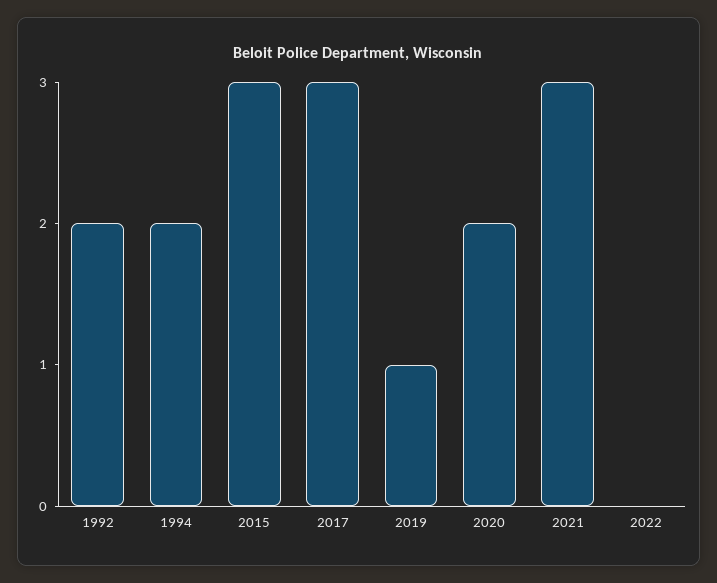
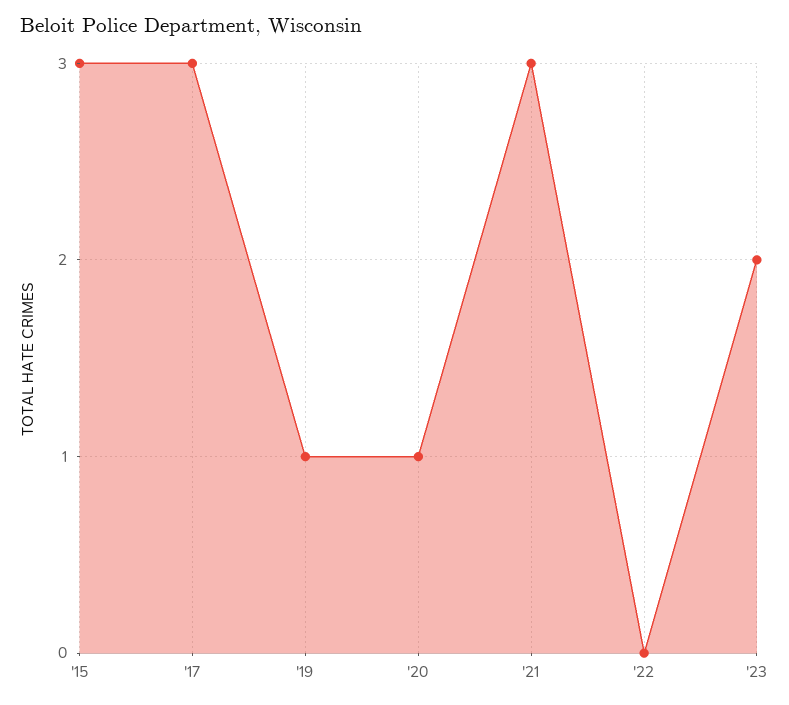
1992: 2 -> none
1994: 2 -> none
2020: 2 -> 1
'23: none -> 2

